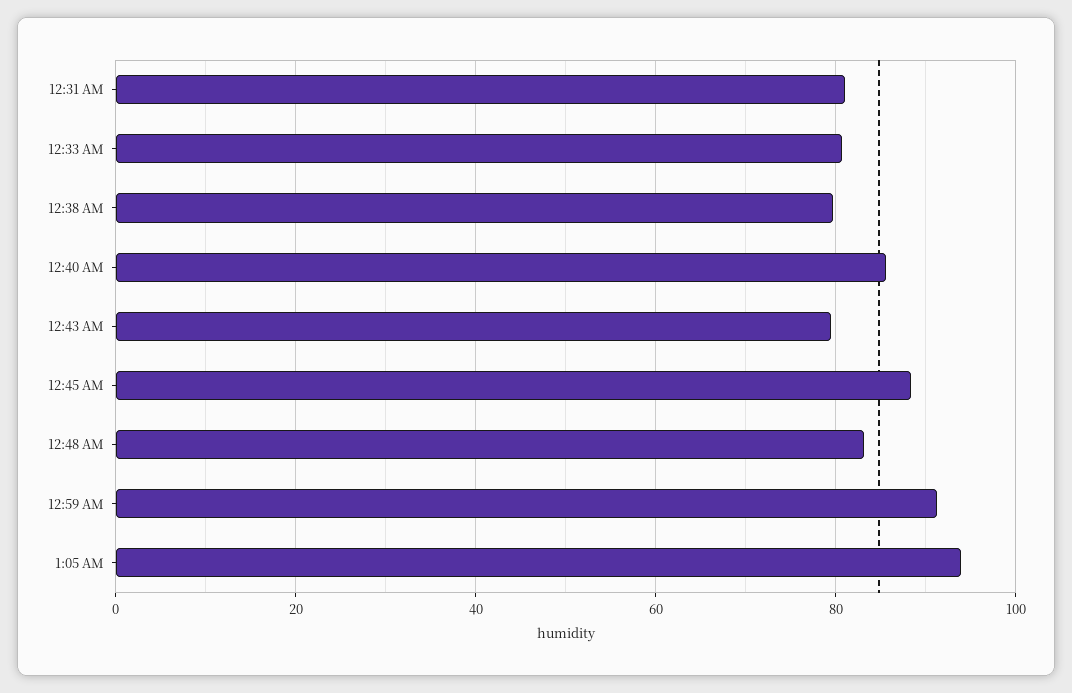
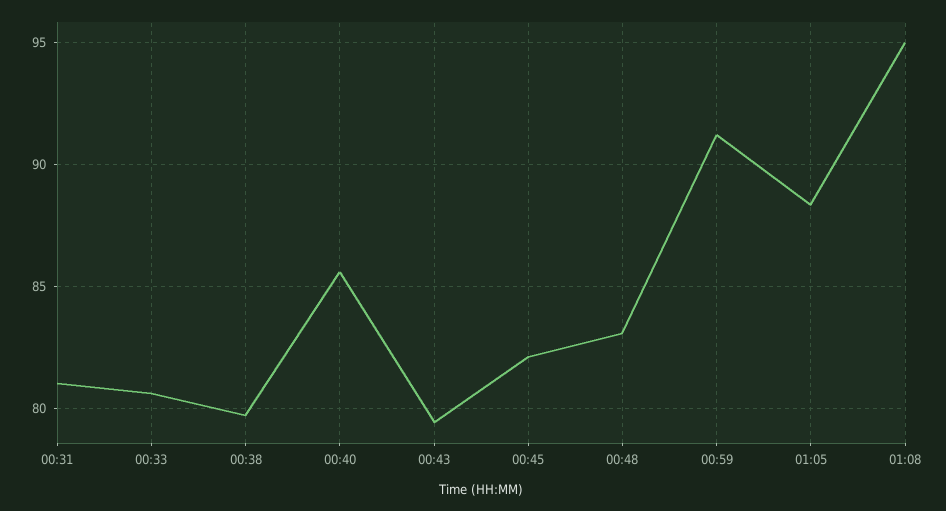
12:45 AM: 88 -> 82
1:05 AM: 94 -> 88.5
01:08: none -> 95

